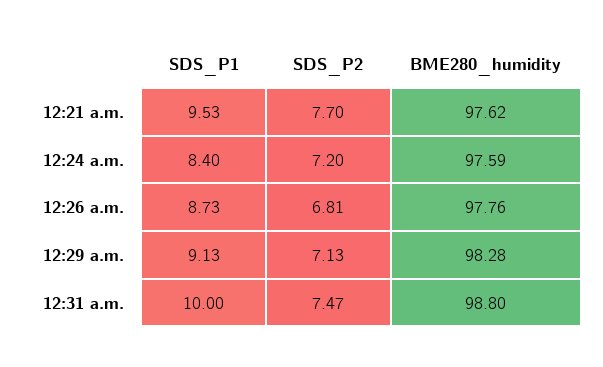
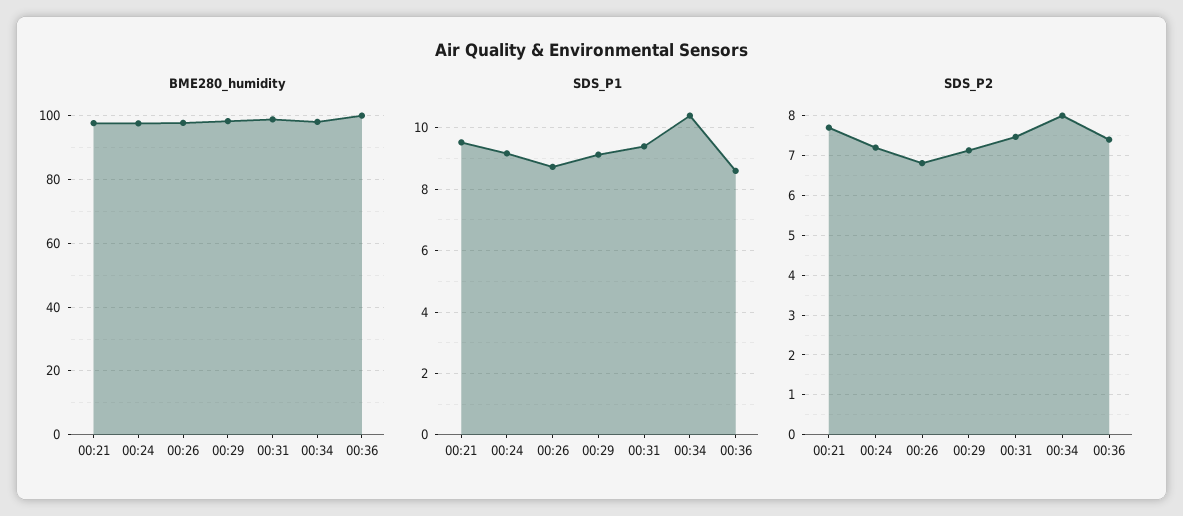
SDS_P1, 12:24 a.m.: 8.4 -> 9.2
SDS_P1, 12:31 a.m.: 10 -> 9.4
BME280_humidity, 00:34: none -> 98
BME280_humidity, 00:36: none -> 100
SDS_P1, 00:34: none -> 10.4
SDS_P1, 00:36: none -> 8.6
SDS_P2, 00:34: none -> 8
SDS_P2, 00:36: none -> 7.4

